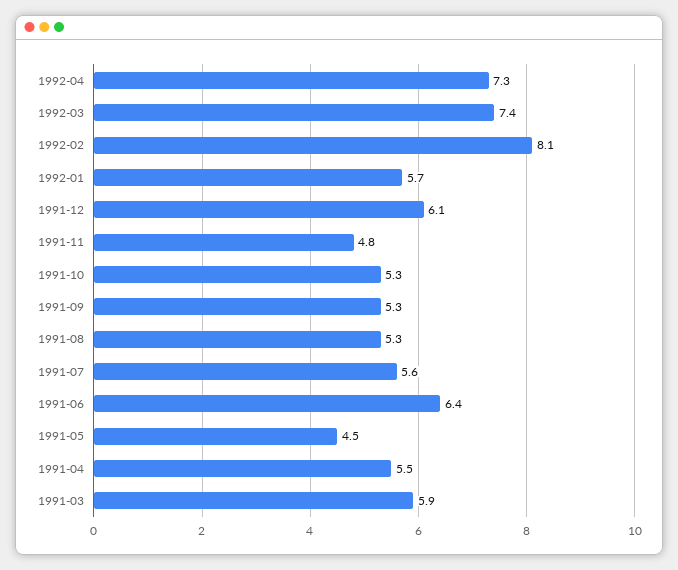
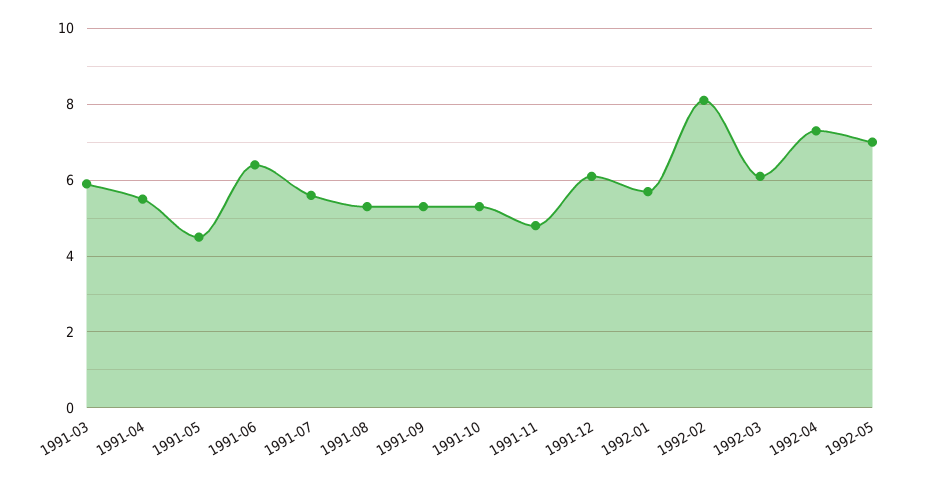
1992-03: 7.4 -> 6
1992-05: none -> 7

